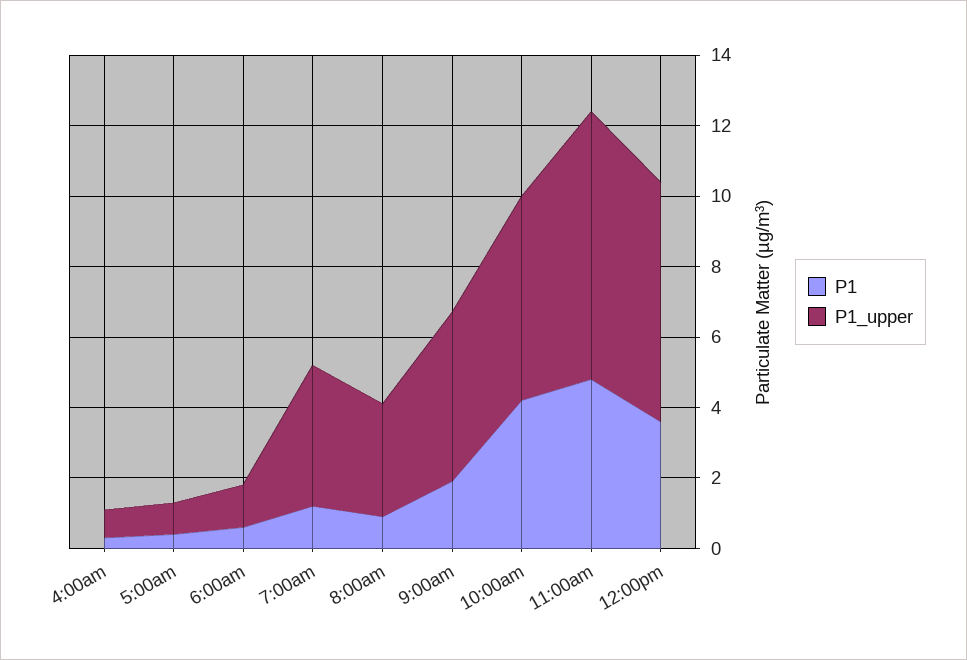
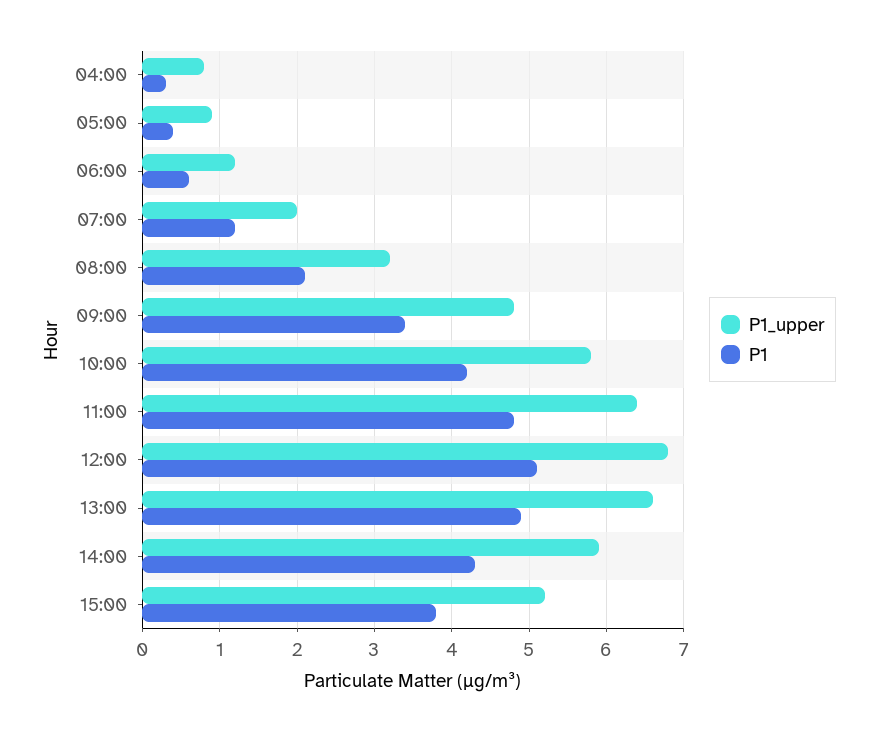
P1_upper, 7:00am: 4 -> 2
P1, 8:00am: 1 -> 2.1
P1, 9:00am: 2 -> 3.4
P1_upper, 11:00am: 7.5 -> 6.4
P1, 12:00pm: 3.5 -> 5.1
P1_upper, 13:00: none -> 6.6
P1, 13:00: none -> 4.9
P1_upper, 14:00: none -> 5.9
P1, 14:00: none -> 4.3
P1_upper, 15:00: none -> 5.2
P1, 15:00: none -> 3.8

